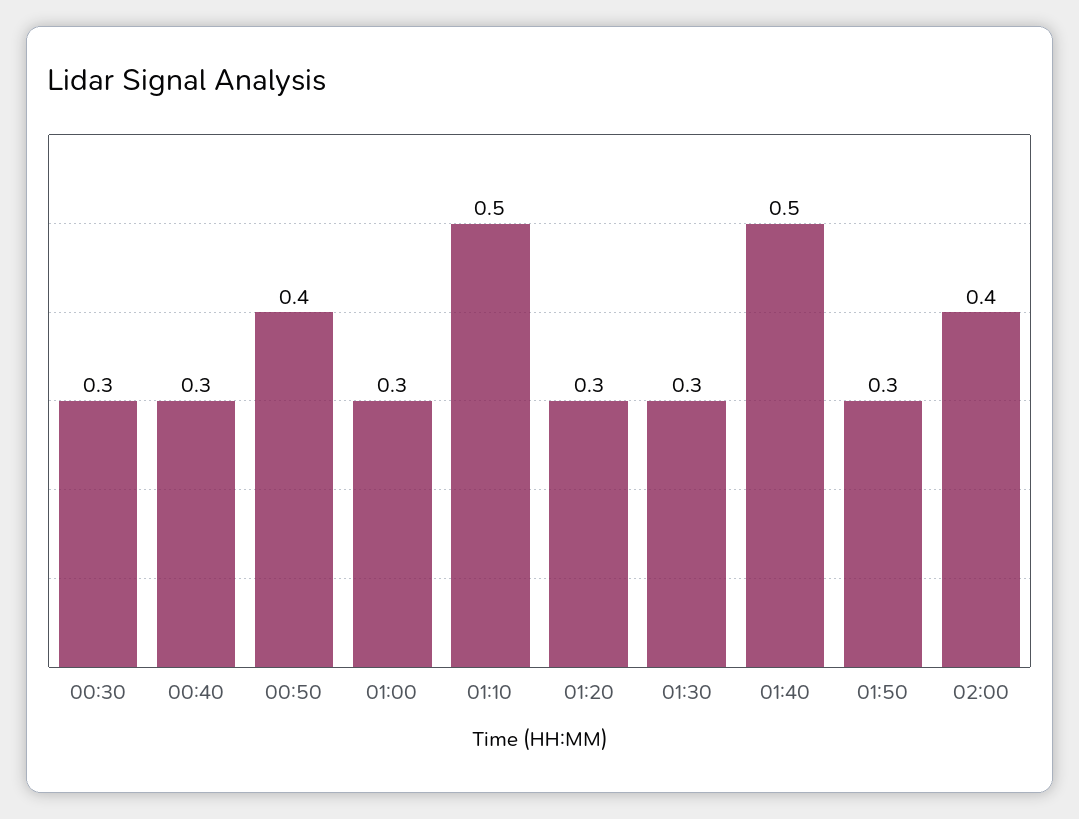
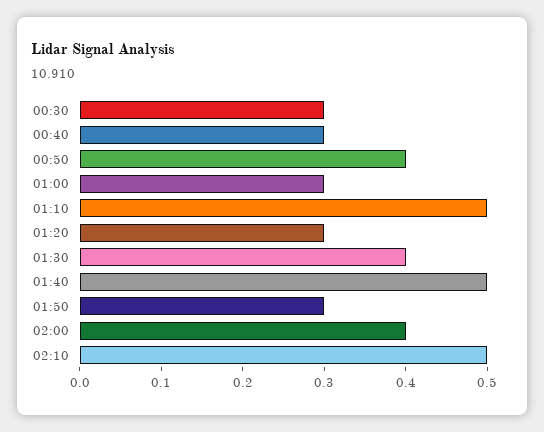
01:30: 0.3 -> 0.4
02:10: none -> 0.5

